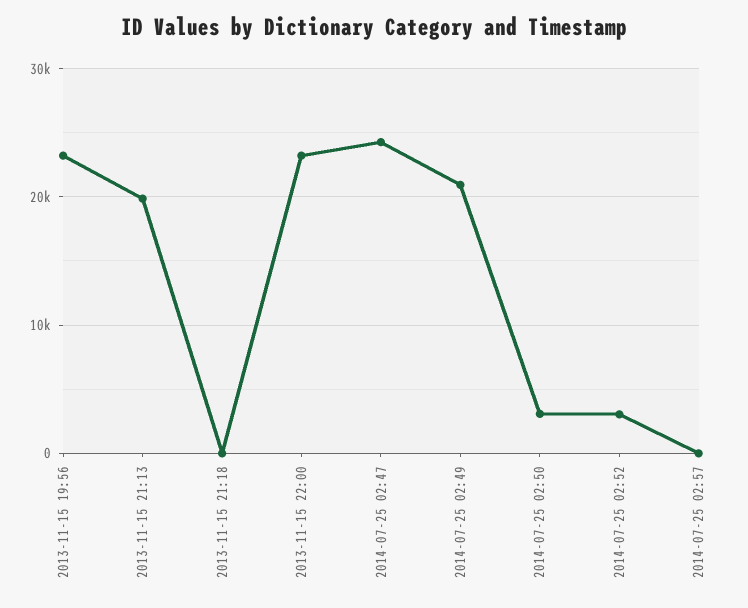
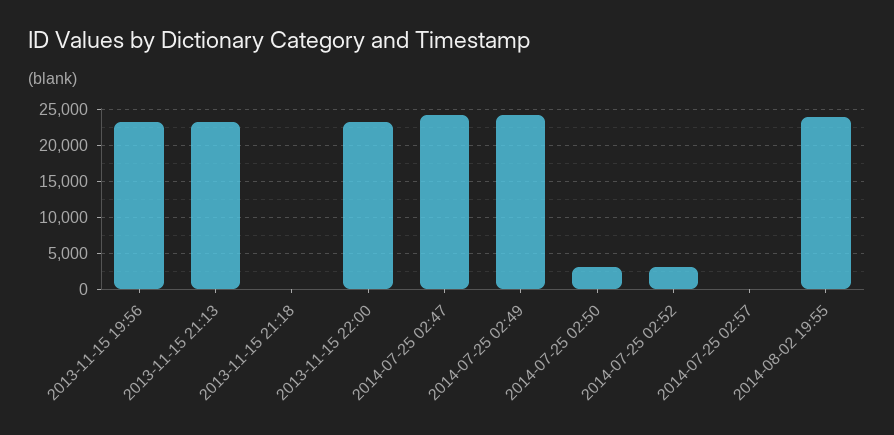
2013-11-15 21:13: 20000 -> 23000
2014-07-25 02:49: 21000 -> 24000
2014-08-02 19:55: none -> 24000

